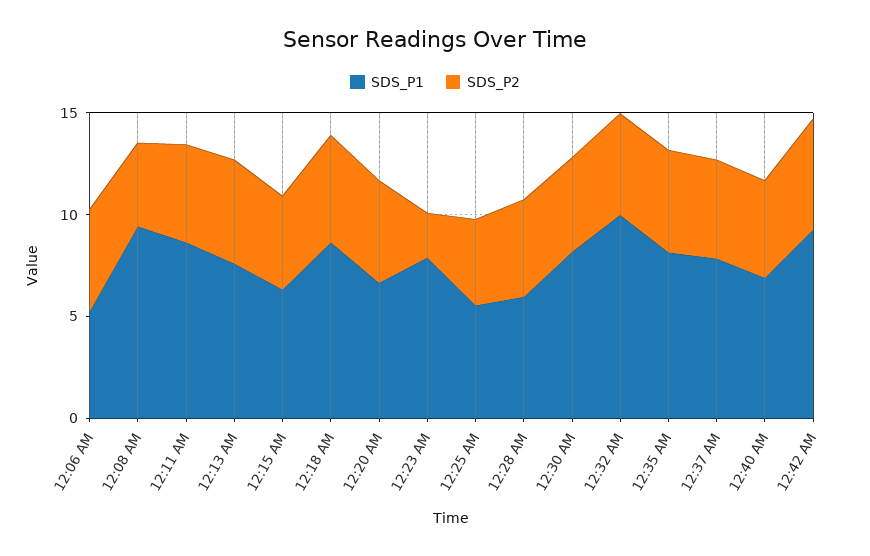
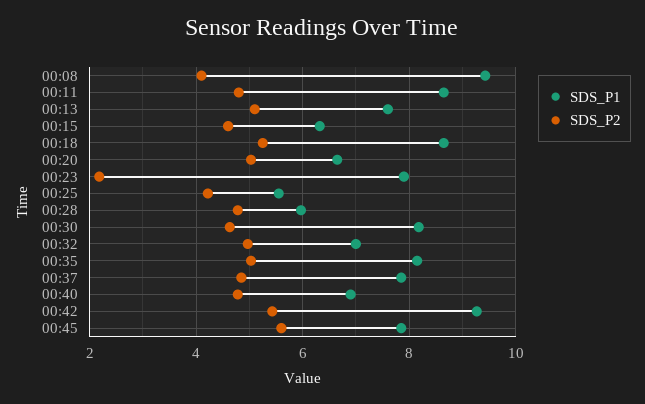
SDS_P1, 12:06 AM: 5 -> none
SDS_P2, 12:06 AM: 5 -> none
SDS_P1, 12:32 AM: 10 -> 7
SDS_P1, 00:45: none -> 7.8
SDS_P2, 00:45: none -> 5.6

